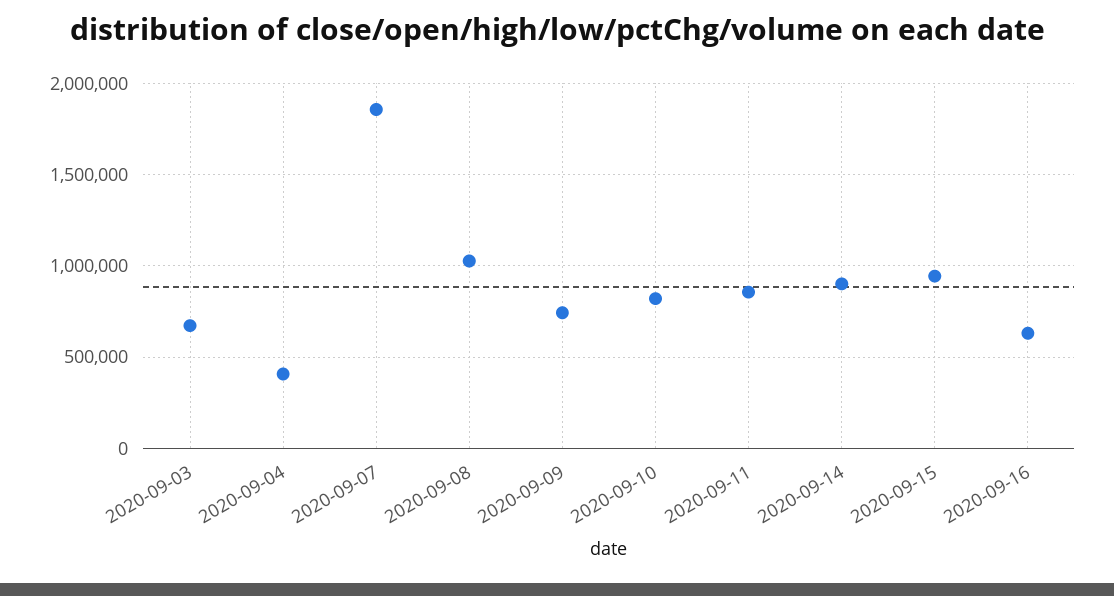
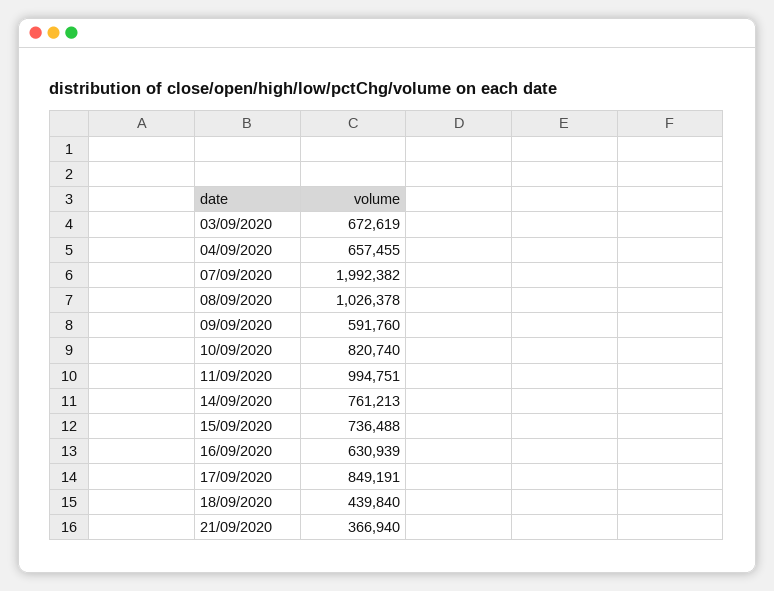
2020-09-04: 400000 -> 657455
2020-09-07: 1850000 -> 1992382
2020-09-09: 750000 -> 591760
2020-09-11: 850000 -> 994751
2020-09-14: 900000 -> 761213
2020-09-15: 950000 -> 736488
17/09/2020: none -> 849191
18/09/2020: none -> 439840
21/09/2020: none -> 366940

